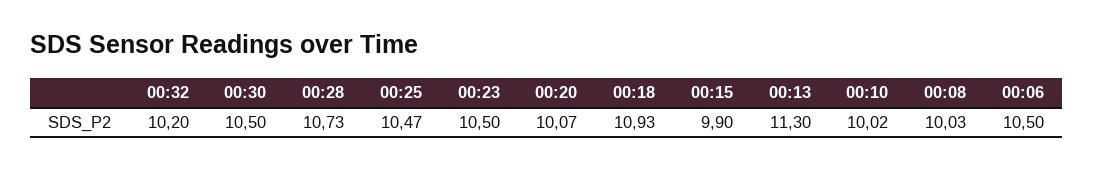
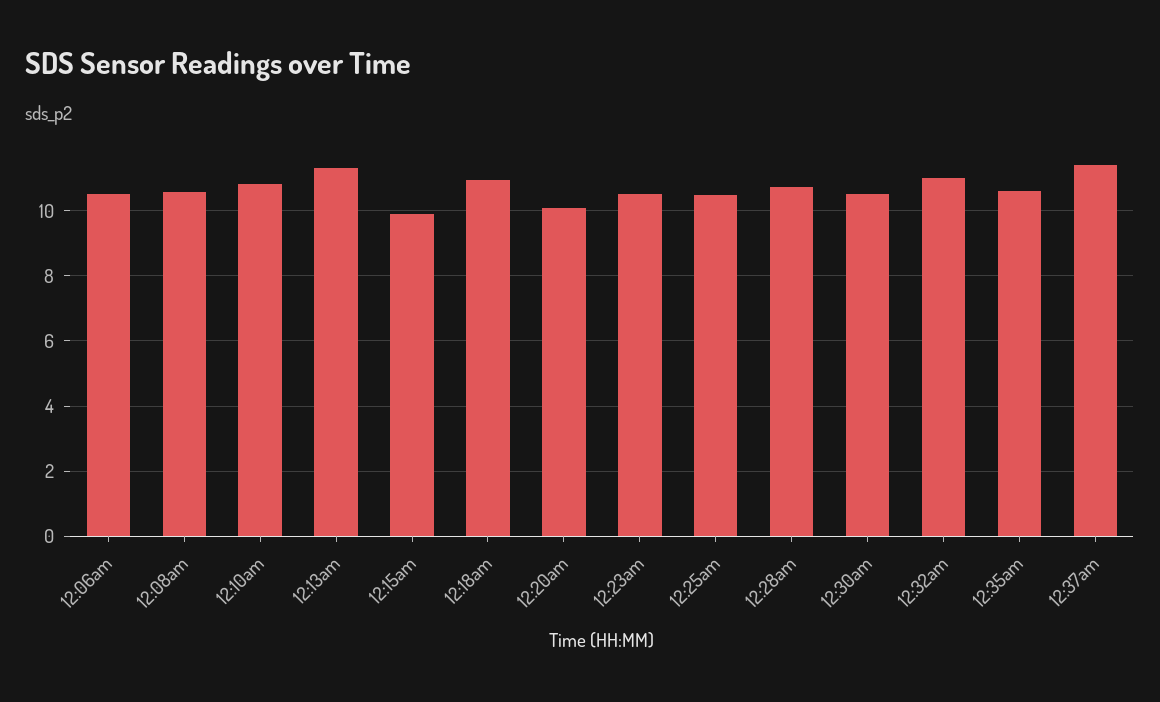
00:32: 10.2 -> 11
00:10: 10.02 -> 10.8
00:08: 10.03 -> 10.6
12:35am: none -> 10.6
12:37am: none -> 11.4

